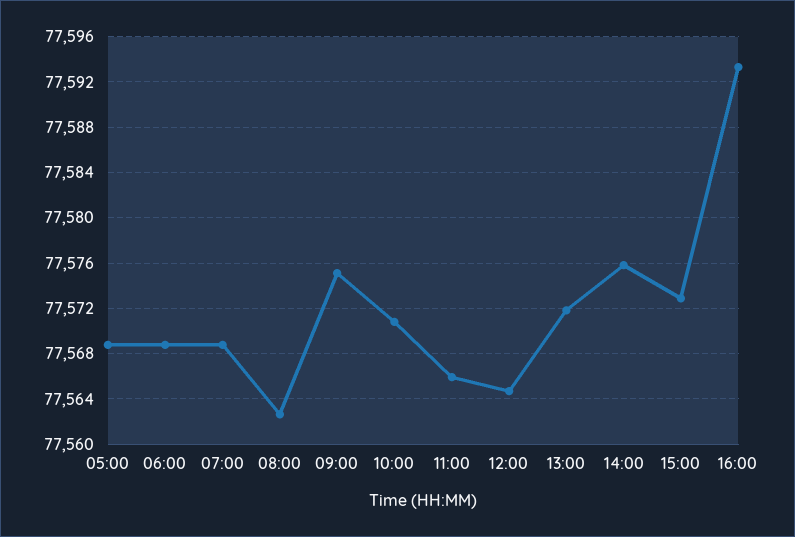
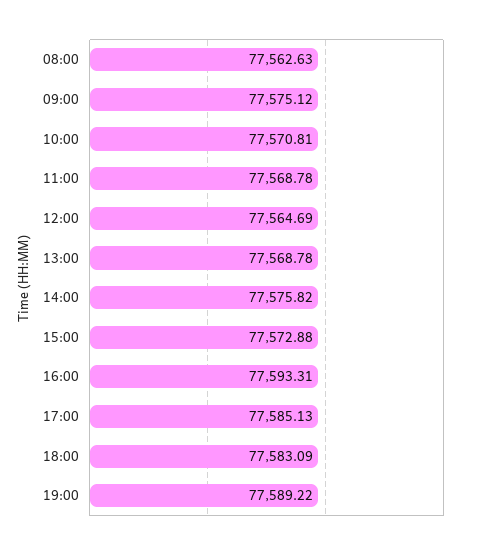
05:00: 77569 -> none
06:00: 77569 -> none
07:00: 77569 -> none
11:00: 77566 -> 77568.78
13:00: 77572 -> 77568.78
17:00: none -> 77585.13
18:00: none -> 77583.09
19:00: none -> 77589.22

